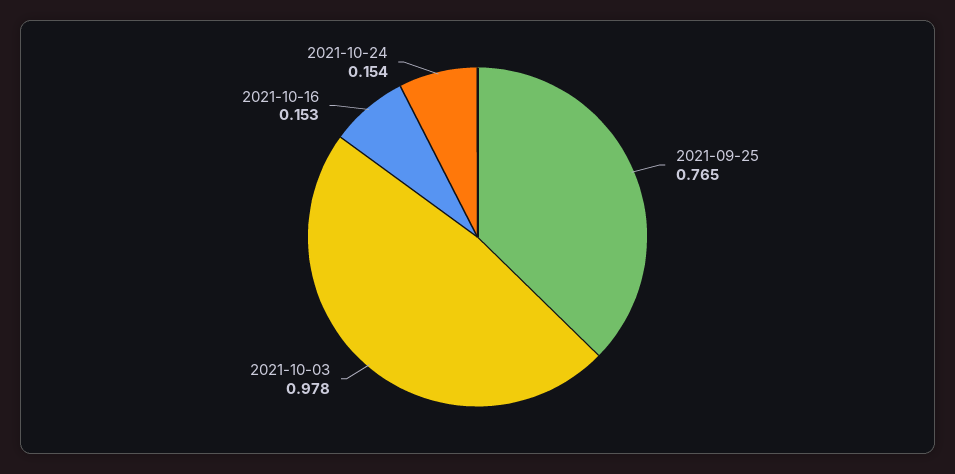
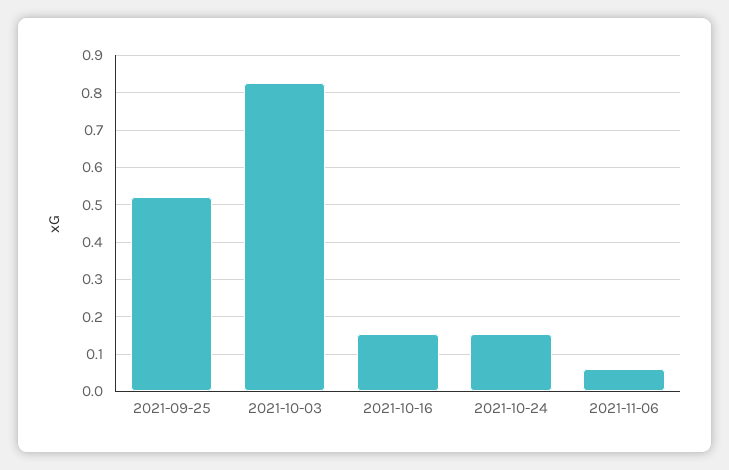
2021-09-25: 0.765 -> 0.52
2021-10-03: 0.978 -> 0.82
2021-11-06: none -> 0.06

